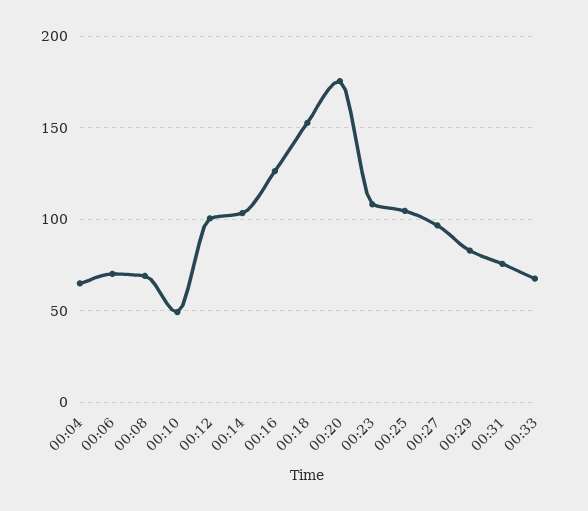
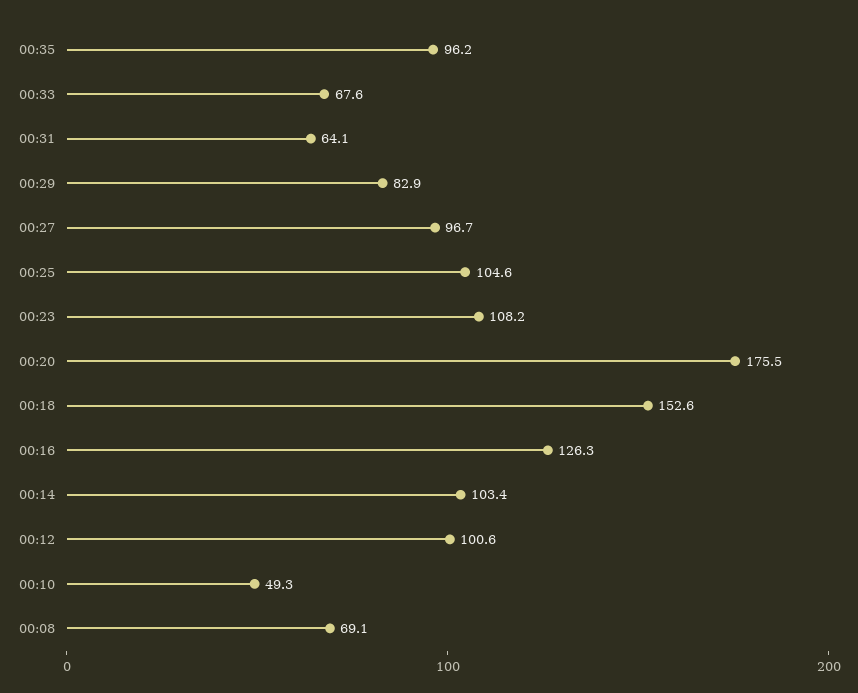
00:04: 65 -> none
00:06: 70 -> none
00:31: 75 -> 64.1
00:35: none -> 96.2

